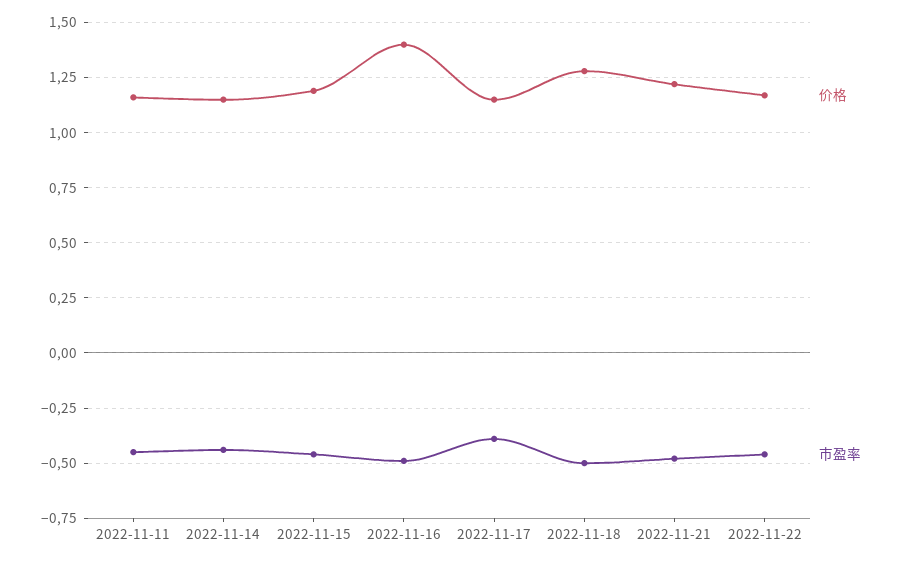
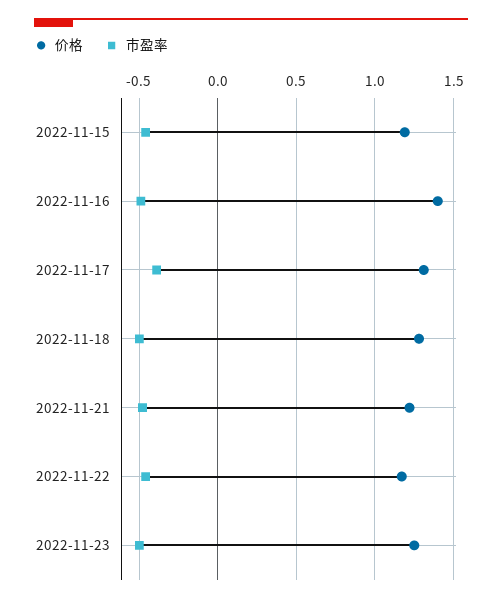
价格, 2022-11-11: 1.15 -> none
市盈率, 2022-11-11: -0.45 -> none
价格, 2022-11-14: 1.15 -> none
市盈率, 2022-11-14: -0.45 -> none
价格, 2022-11-17: 1.15 -> 1.3
价格, 2022-11-23: none -> 1.25
市盈率, 2022-11-23: none -> -0.5

